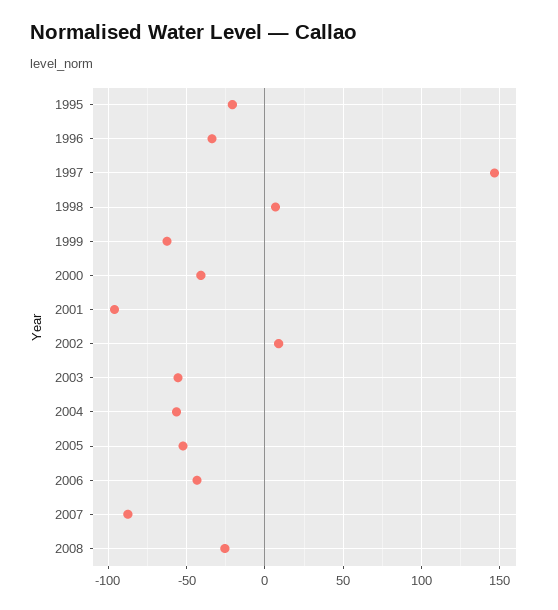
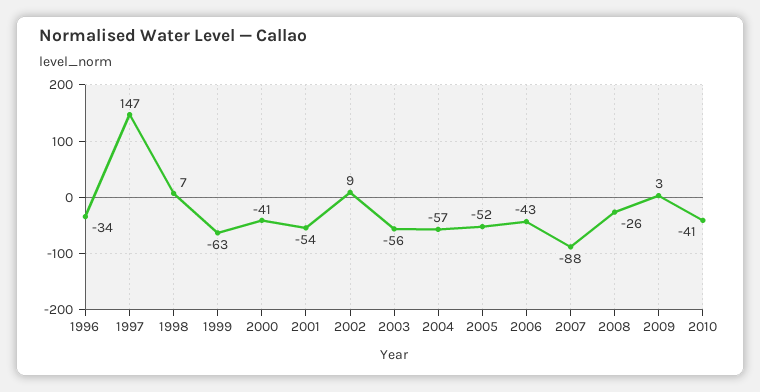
1995: -20 -> none
2001: -95 -> -54
2009: none -> 3
2010: none -> -41

